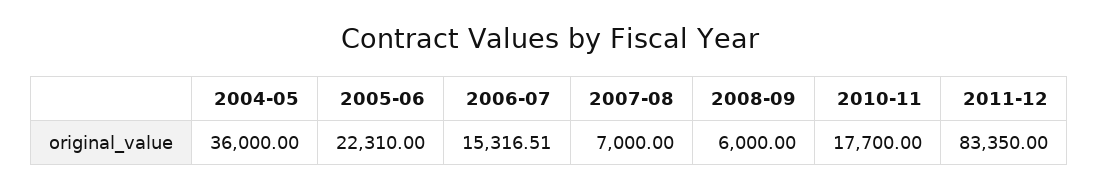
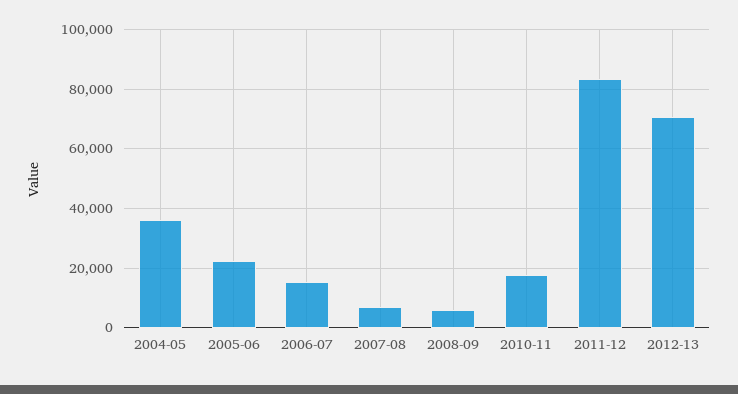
2012-13: none -> 70000

